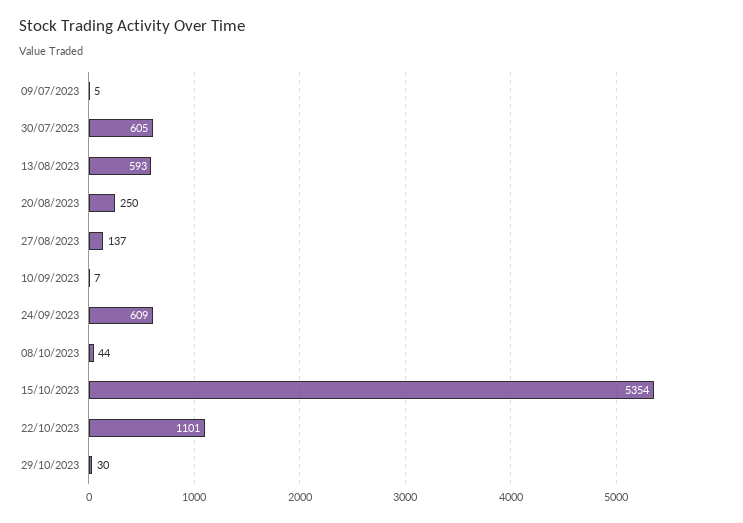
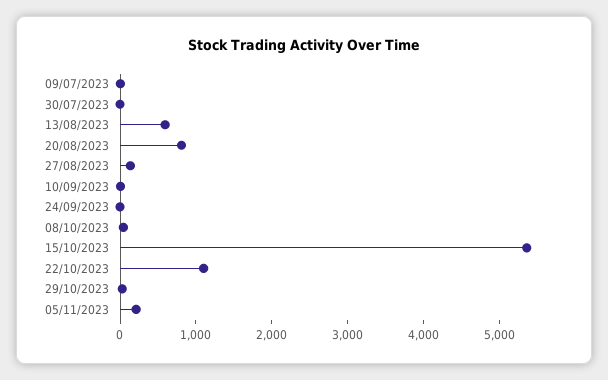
30/07/2023: 605 -> 0
20/08/2023: 250 -> 800
24/09/2023: 609 -> 0
05/11/2023: none -> 200

